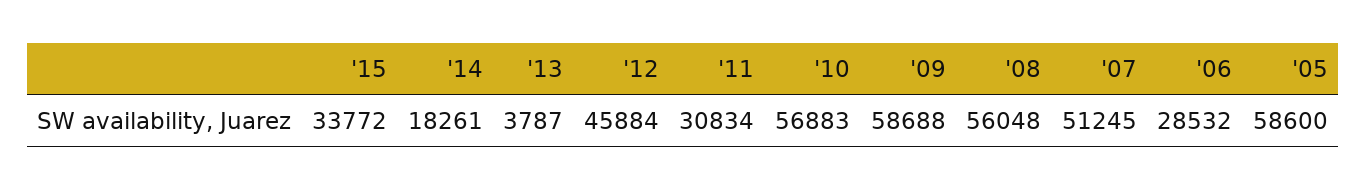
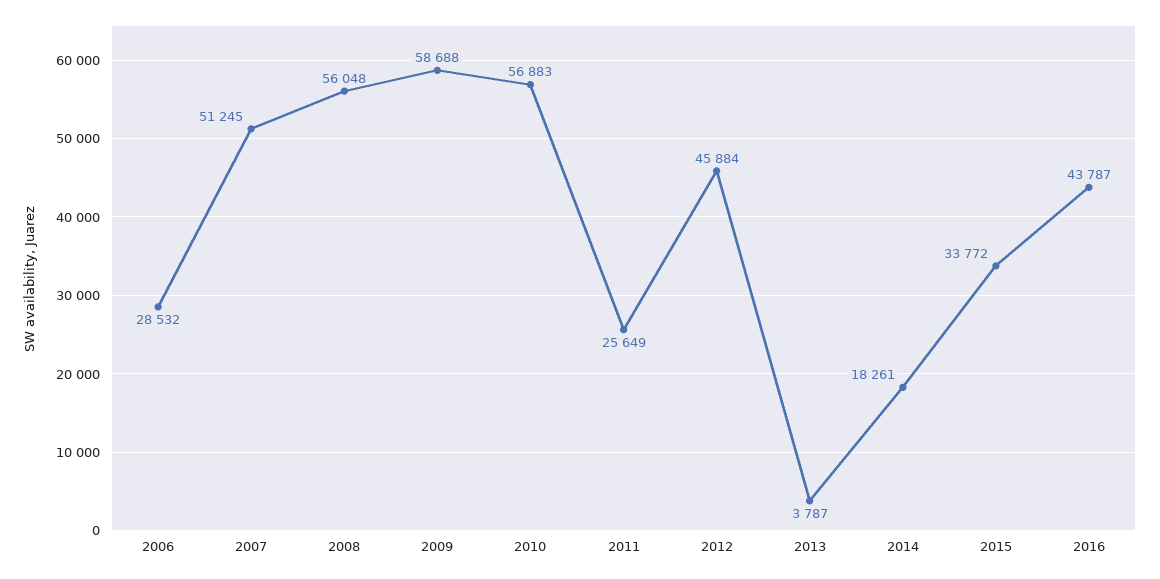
'11: 30834 -> 25649
'05: 58600 -> none
2016: none -> 43787

